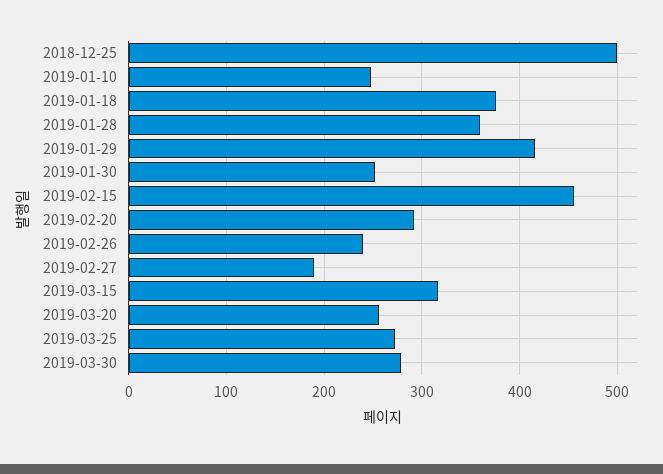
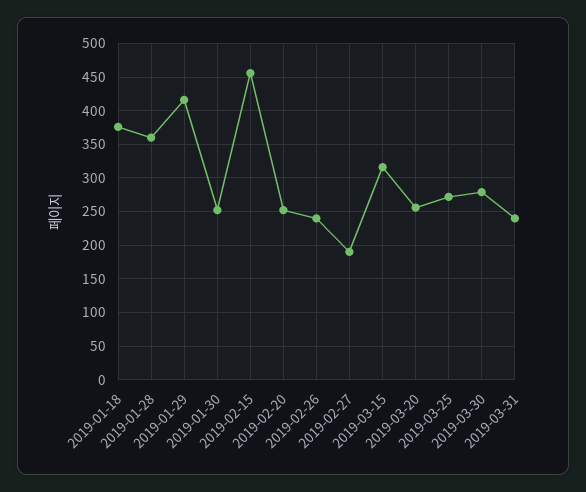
2018-12-25: 500 -> none
2019-01-10: 250 -> none
2019-02-20: 290 -> 250
2019-03-31: none -> 240

